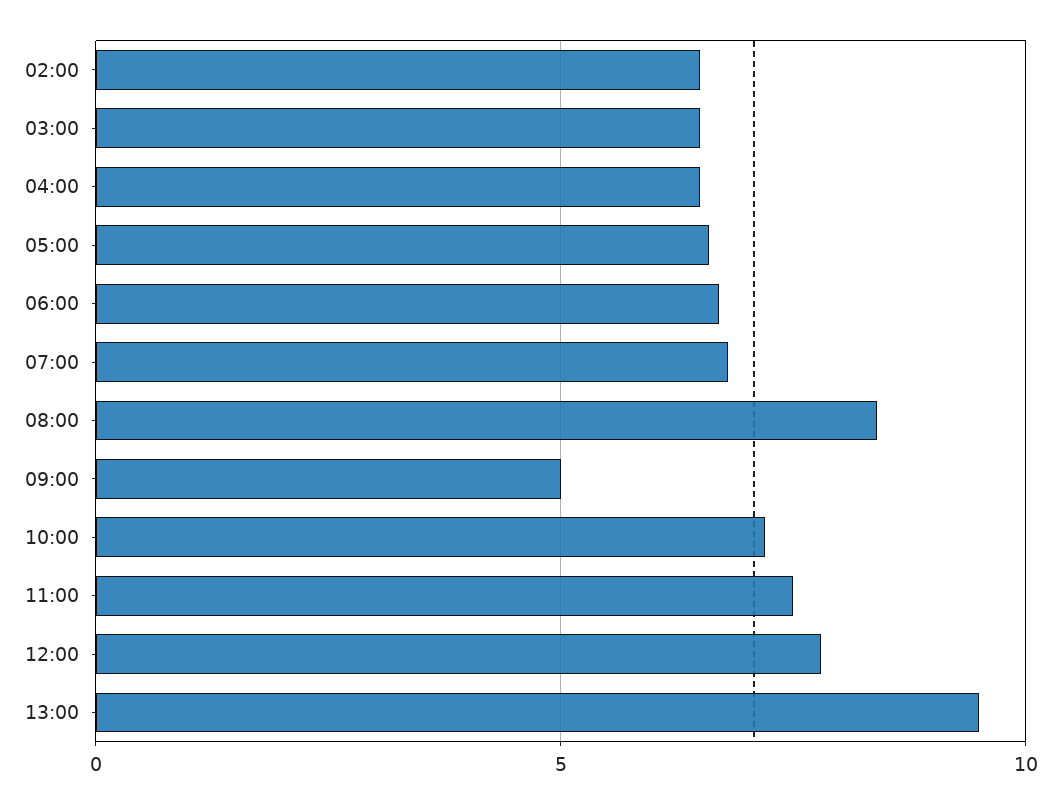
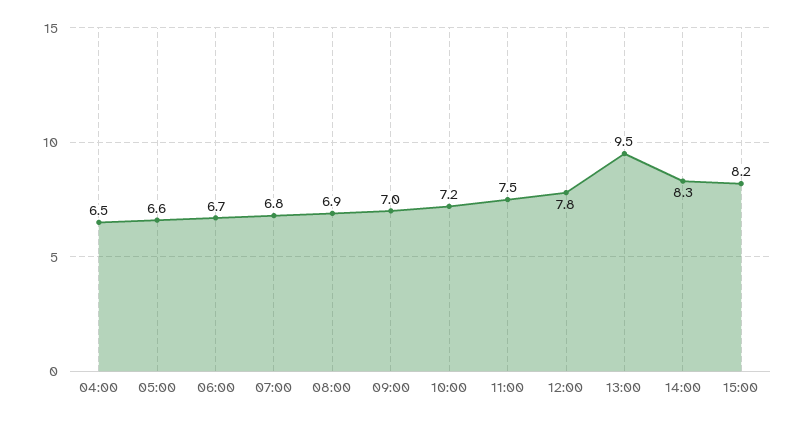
02:00: 6.5 -> none
03:00: 6.5 -> none
08:00: 8.5 -> 6.9
09:00: 5 -> 7
14:00: none -> 8.3
15:00: none -> 8.2

